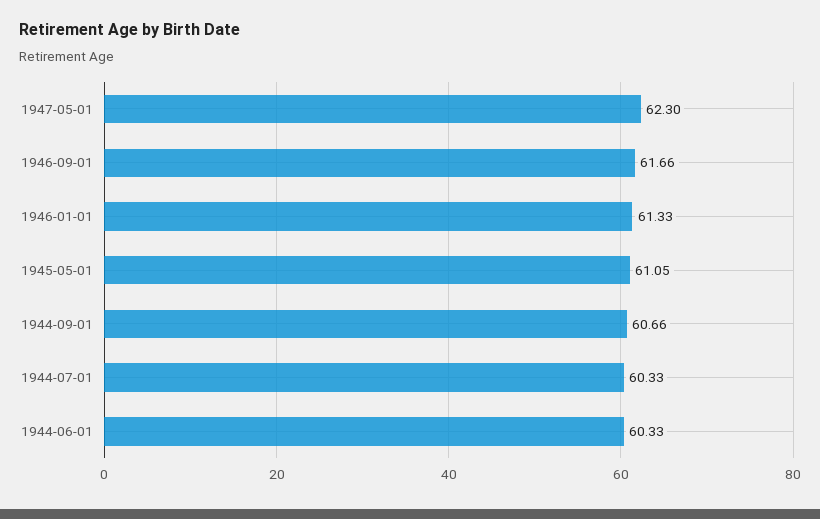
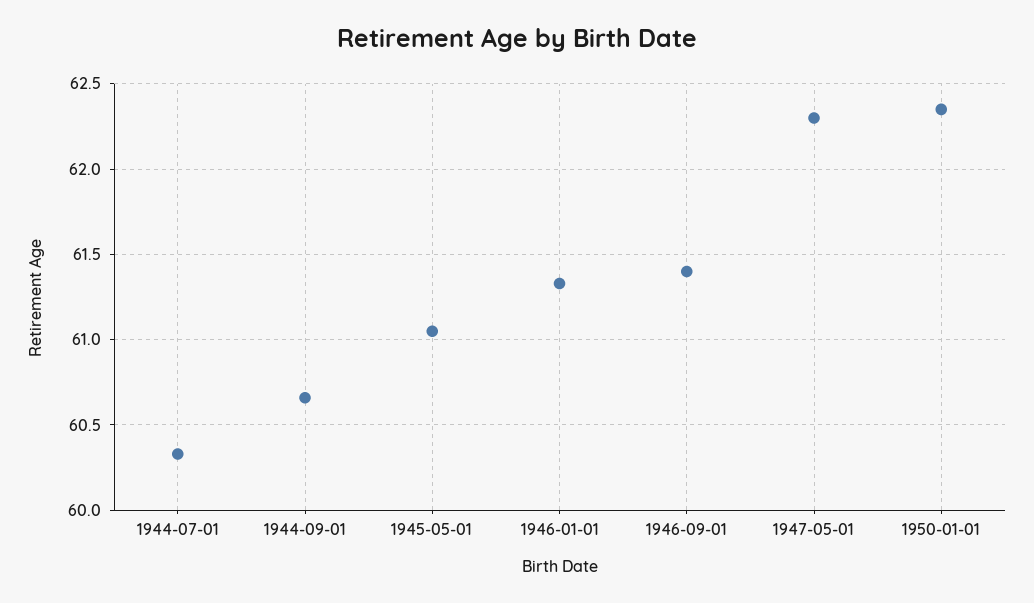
1946-09-01: 61.66 -> 61.4
1944-06-01: 60.33 -> none
1950-01-01: none -> 62.35

